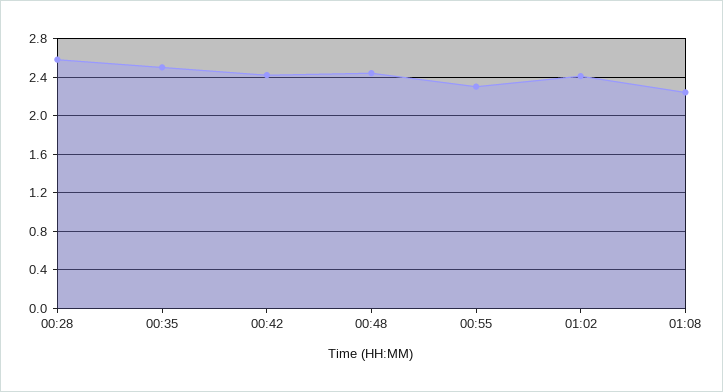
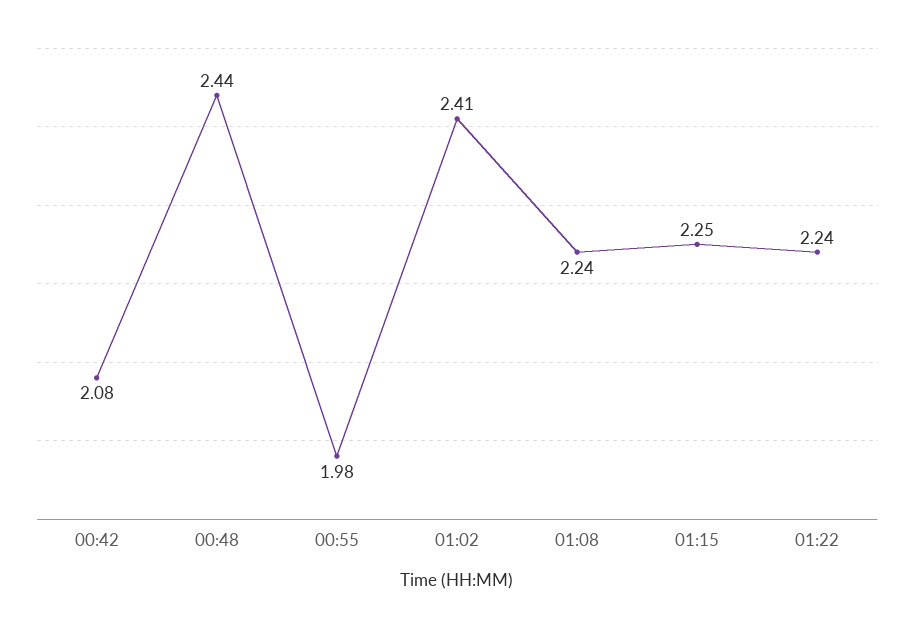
00:28: 2.6 -> none
00:35: 2.5 -> none
00:42: 2.4 -> 2.08
00:55: 2.3 -> 1.98
01:15: none -> 2.25
01:22: none -> 2.24

